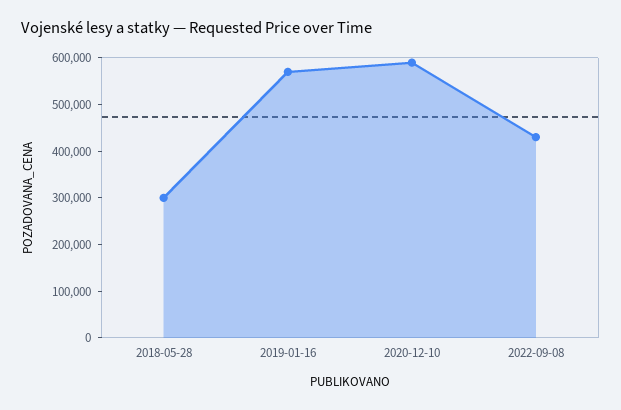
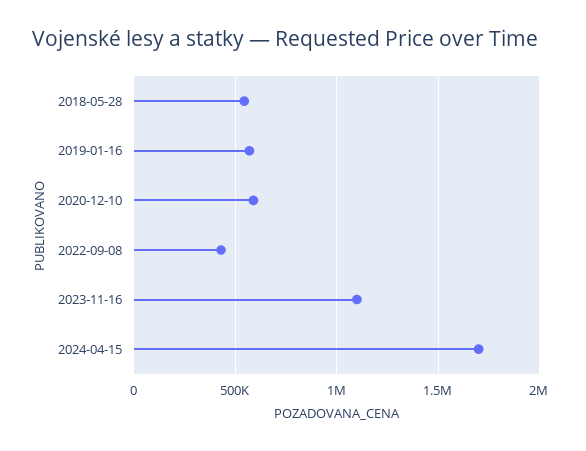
2018-05-28: 300000 -> 550000
2023-11-16: none -> 1100000
2024-04-15: none -> 1700000

